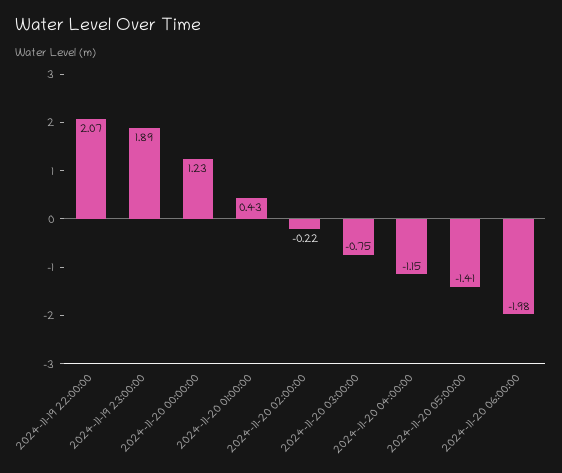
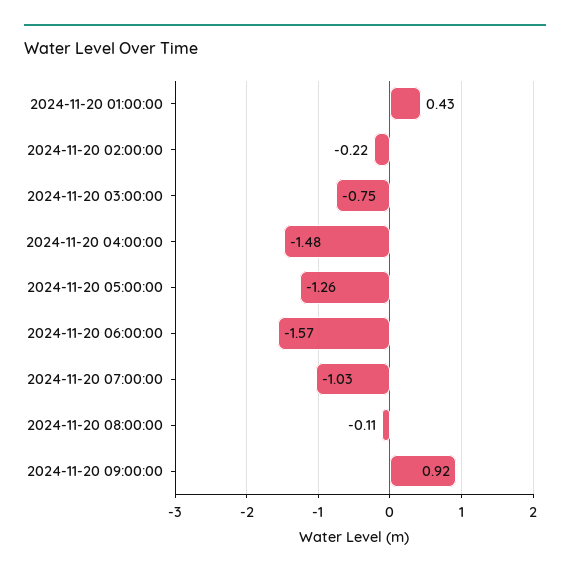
2024-11-19 22:00:00: 2.07 -> none
2024-11-19 23:00:00: 1.89 -> none
2024-11-20 00:00:00: 1.23 -> none
2024-11-20 04:00:00: -1.15 -> -1.48
2024-11-20 05:00:00: -1.41 -> -1.26
2024-11-20 06:00:00: -1.98 -> -1.57
2024-11-20 07:00:00: none -> -1.03
2024-11-20 08:00:00: none -> -0.11
2024-11-20 09:00:00: none -> 0.92

